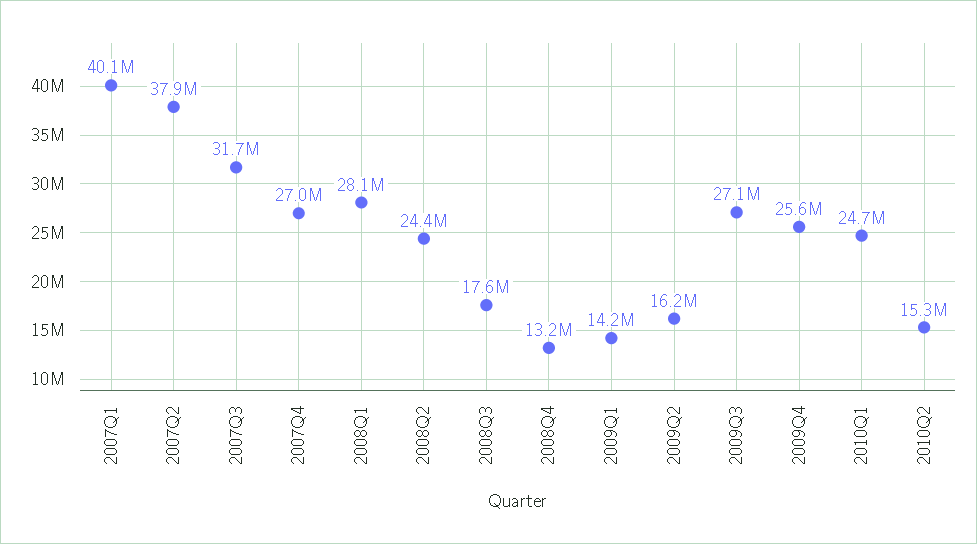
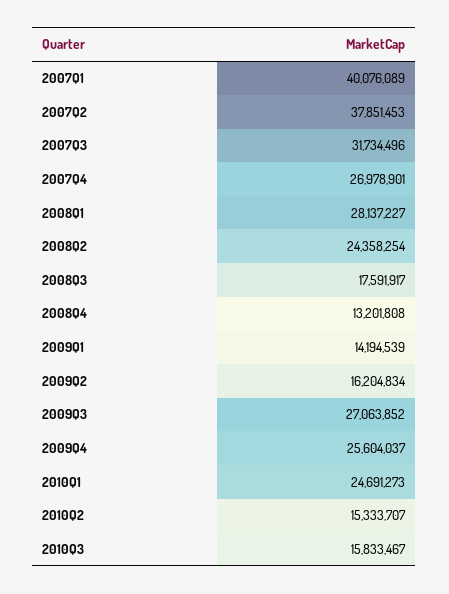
2010Q3: none -> 15833467

